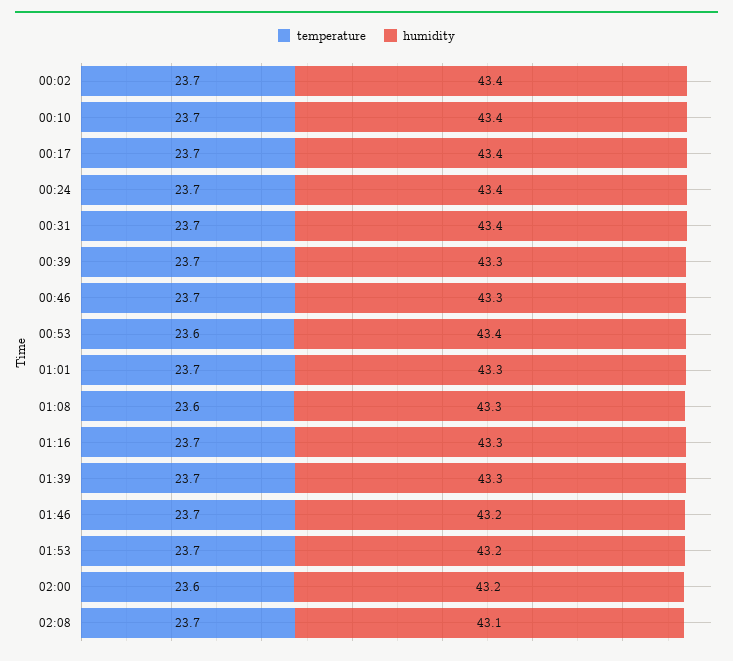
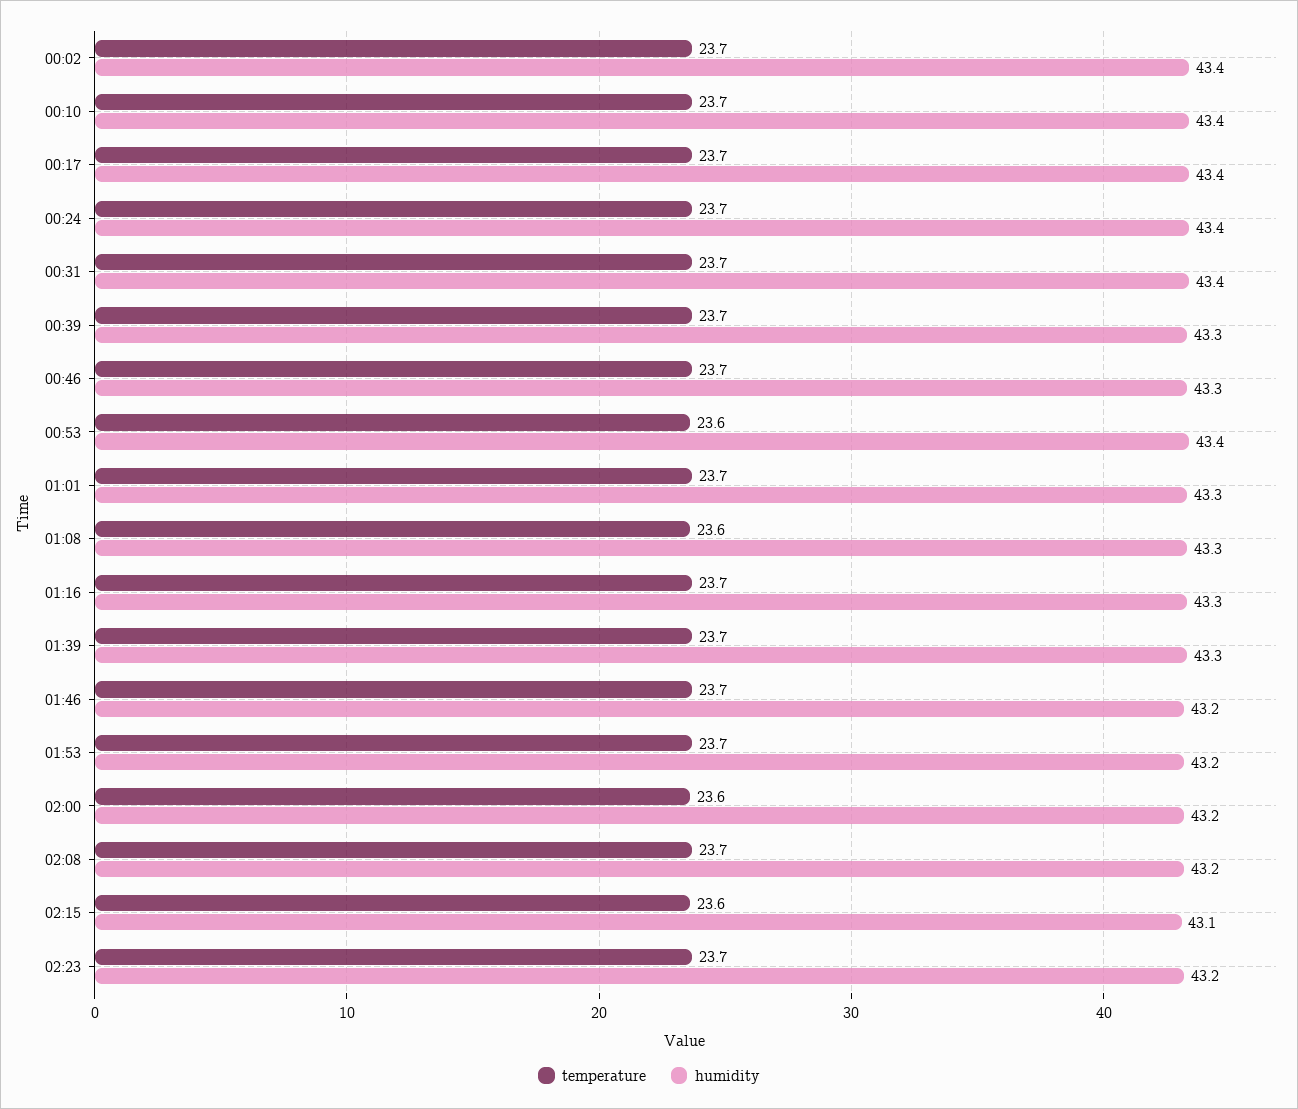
humidity, 02:08: 43.1 -> 43.2
temperature, 02:15: none -> 23.6
humidity, 02:15: none -> 43.1
temperature, 02:23: none -> 23.7
humidity, 02:23: none -> 43.2

